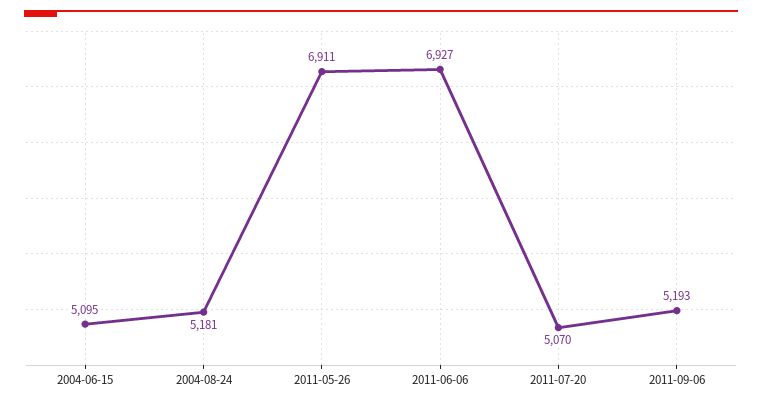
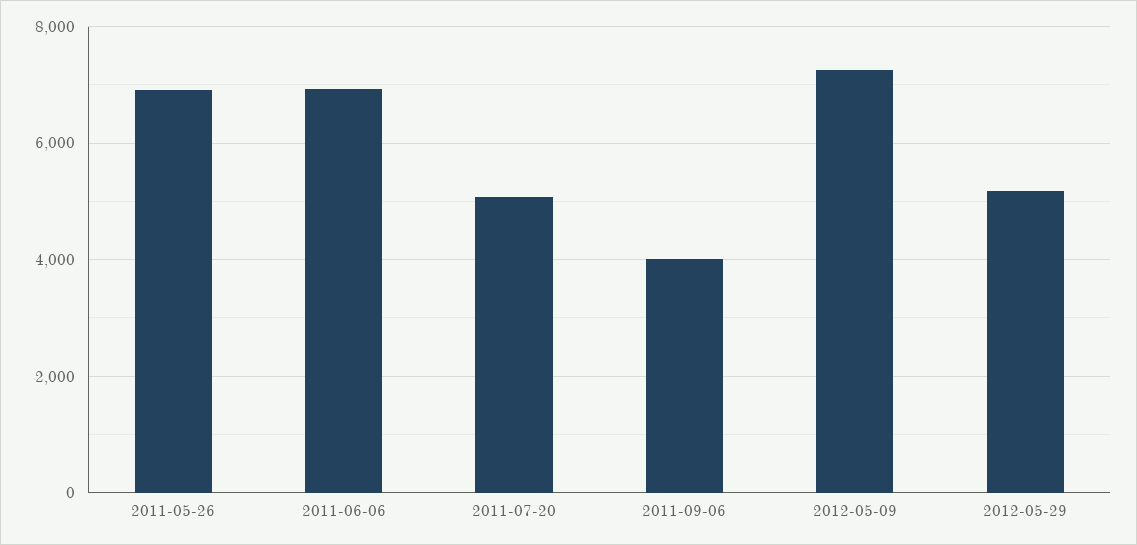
2004-06-15: 5095 -> none
2004-08-24: 5181 -> none
2011-09-06: 5193 -> 4000
2012-05-09: none -> 7200
2012-05-29: none -> 5200

